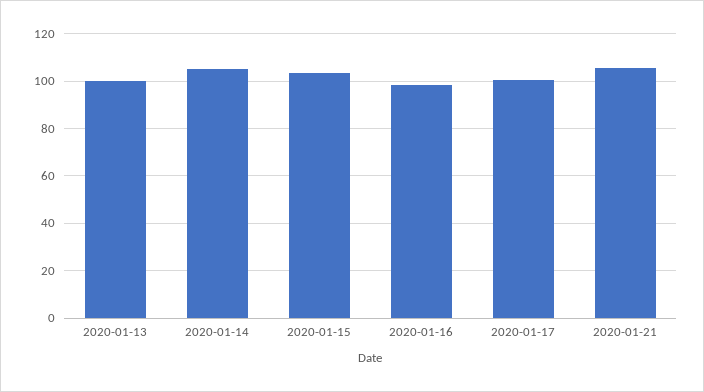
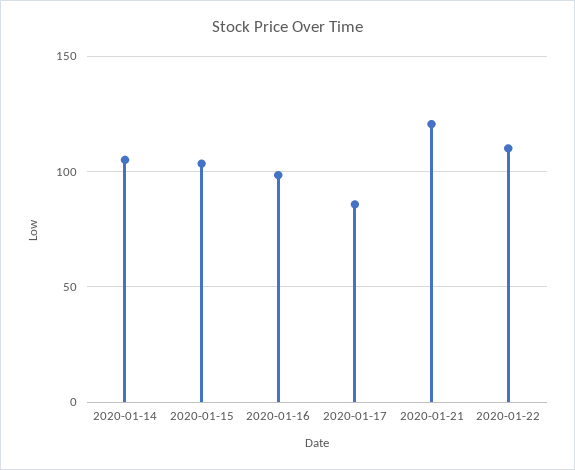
2020-01-13: 100 -> none
2020-01-17: 100 -> 85
2020-01-21: 105 -> 120
2020-01-22: none -> 110

